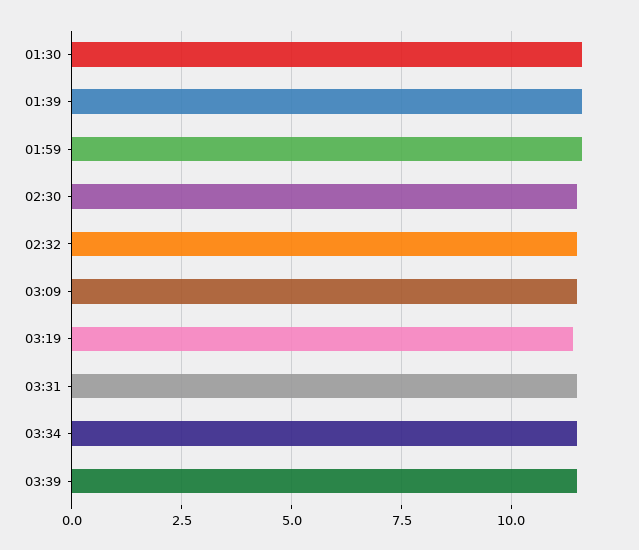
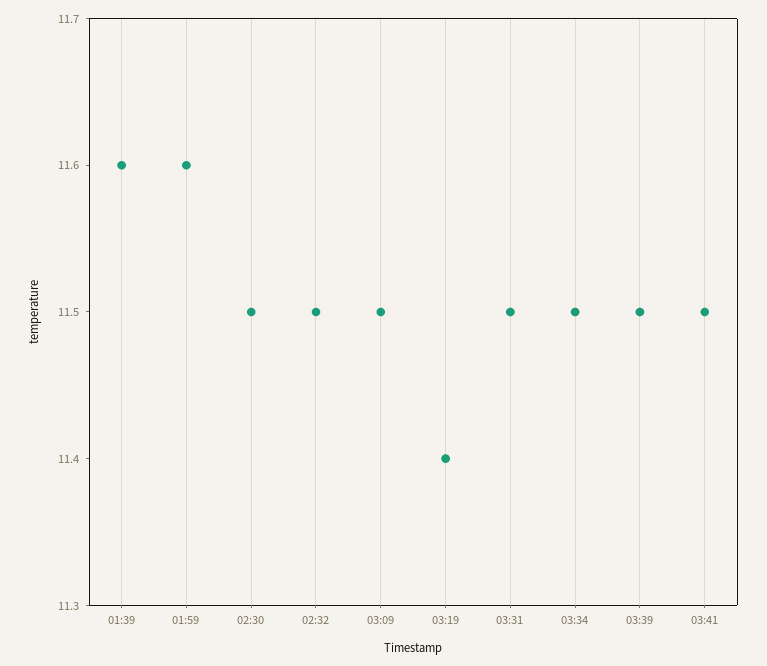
01:30: 11.5 -> none
03:41: none -> 11.5

